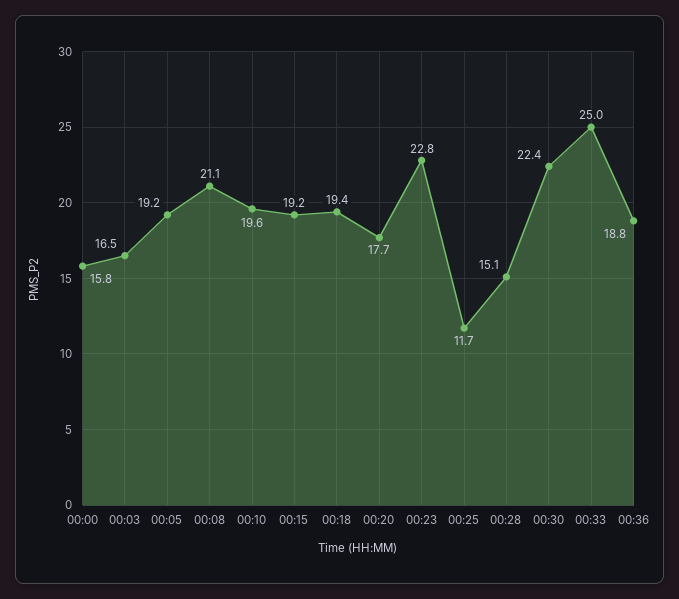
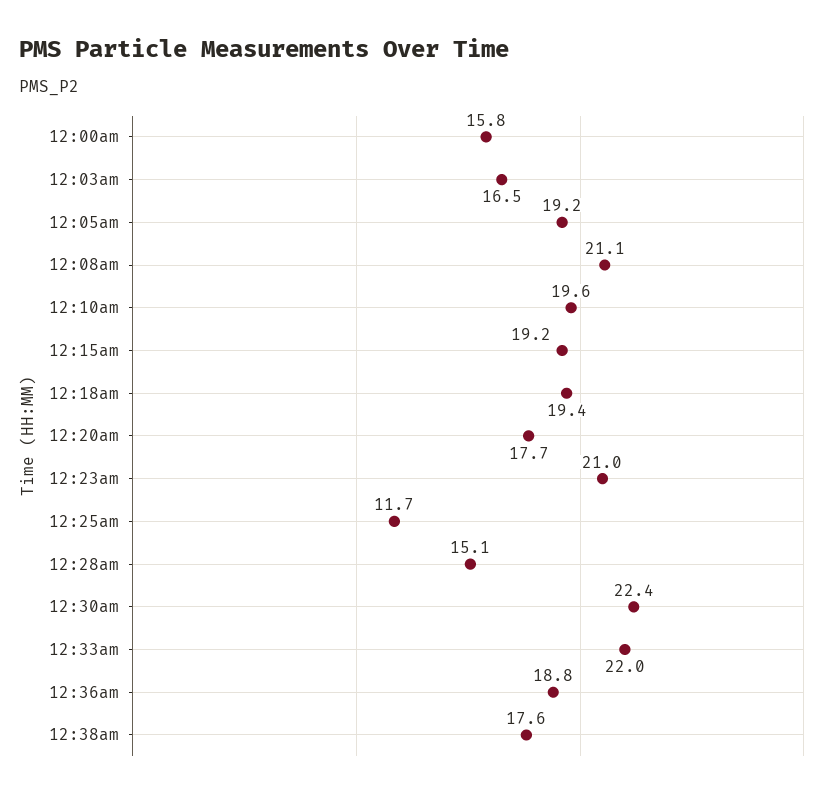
00:23: 22.8 -> 21
00:33: 25 -> 22
12:38am: none -> 17.6

